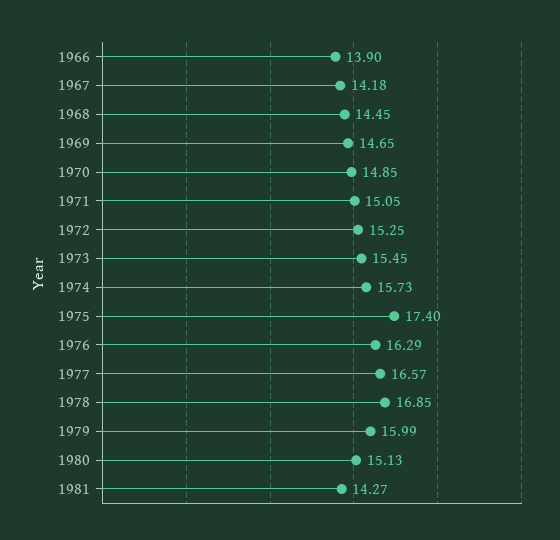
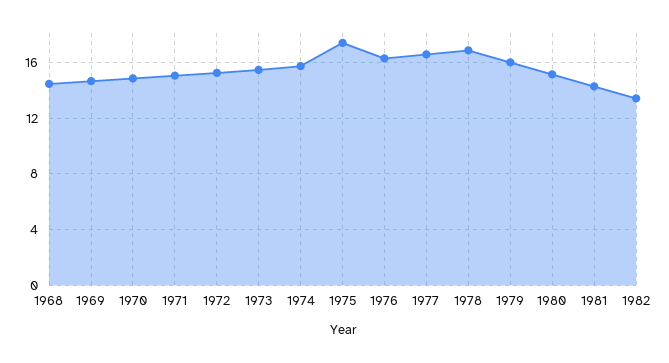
1966: 13.9 -> none
1967: 14.18 -> none
1982: none -> 13.5

